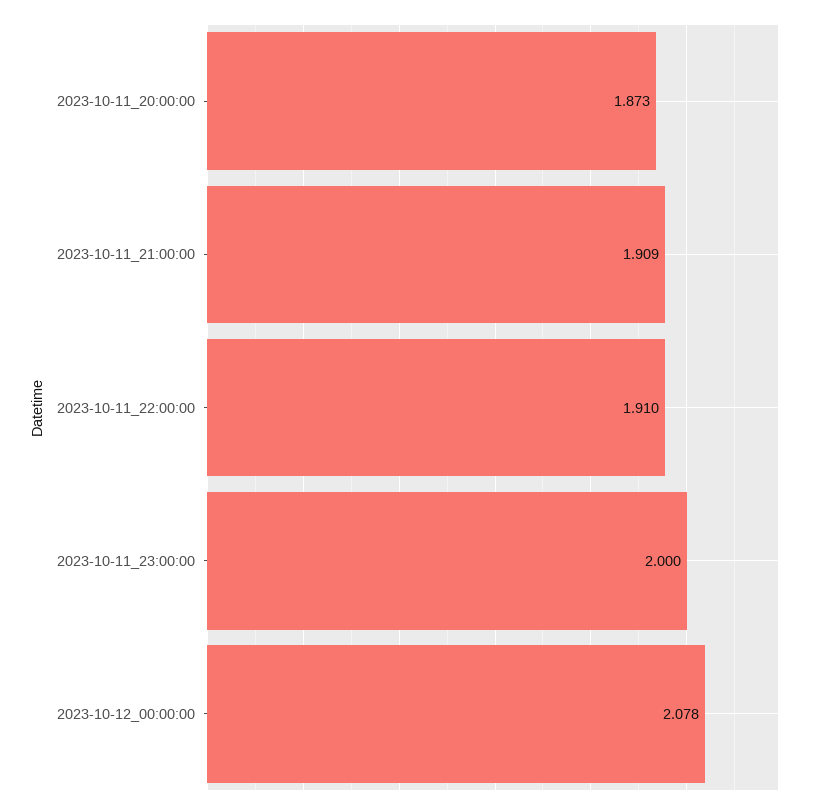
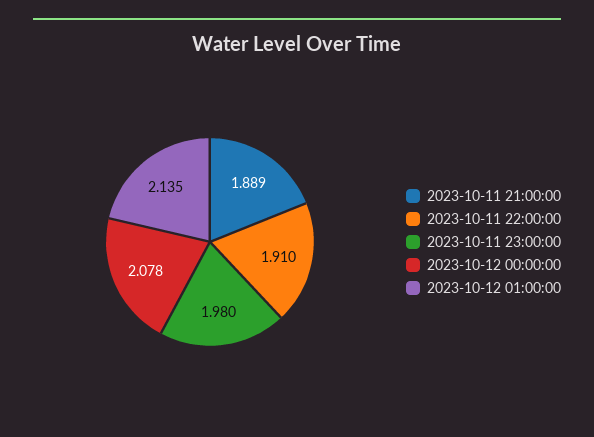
2023-10-11_20:00:00: 1.873 -> none
2023-10-11_21:00:00: 1.909 -> 1.889
2023-10-11_23:00:00: 2 -> 1.98
2023-10-12 01:00:00: none -> 2.135

